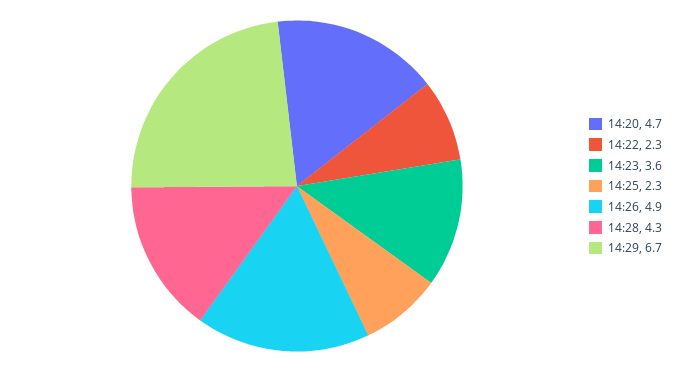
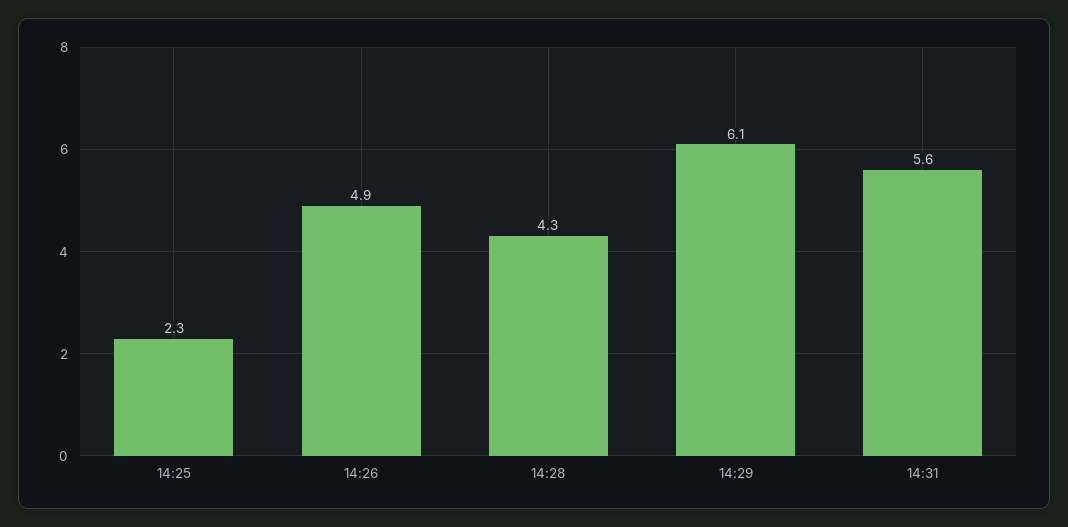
14:20: 4.7 -> none
14:22: 2.3 -> none
14:23: 3.6 -> none
14:29: 6.7 -> 6.1
14:31: none -> 5.6

